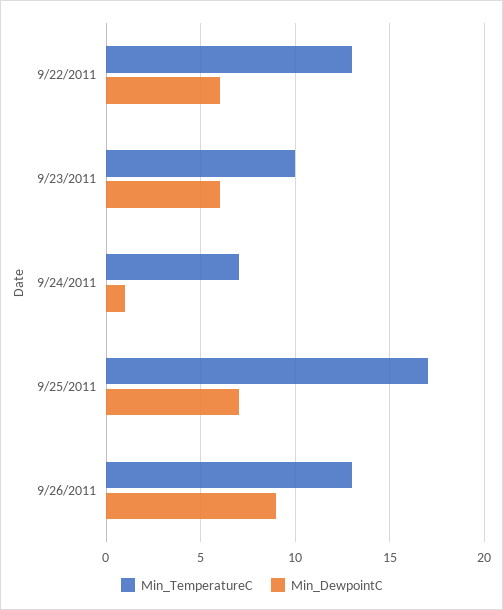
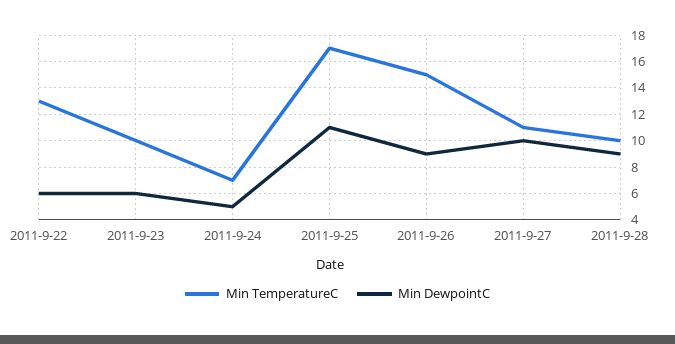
Min_DewpointC, 9/24/2011: 1 -> 5
Min_DewpointC, 9/25/2011: 7 -> 11
Min_TemperatureC, 9/26/2011: 13 -> 15
Min_TemperatureC, 2011-9-27: none -> 11
Min_DewpointC, 2011-9-27: none -> 10
Min_TemperatureC, 2011-9-28: none -> 10
Min_DewpointC, 2011-9-28: none -> 9

